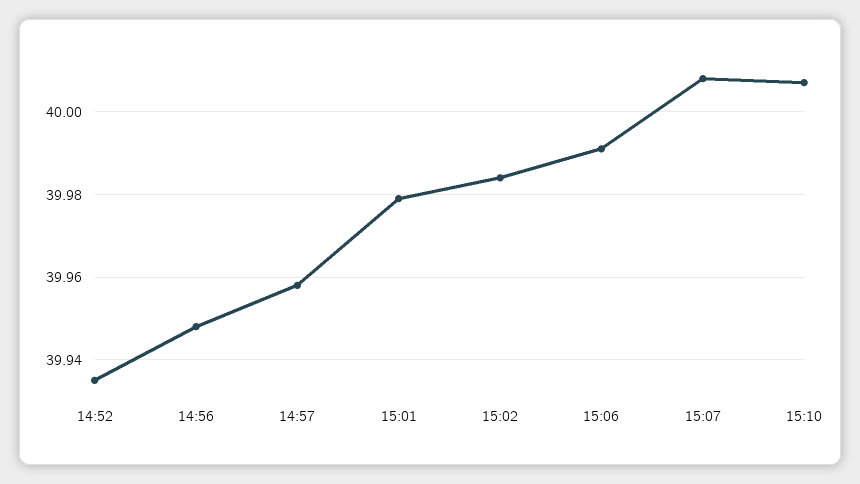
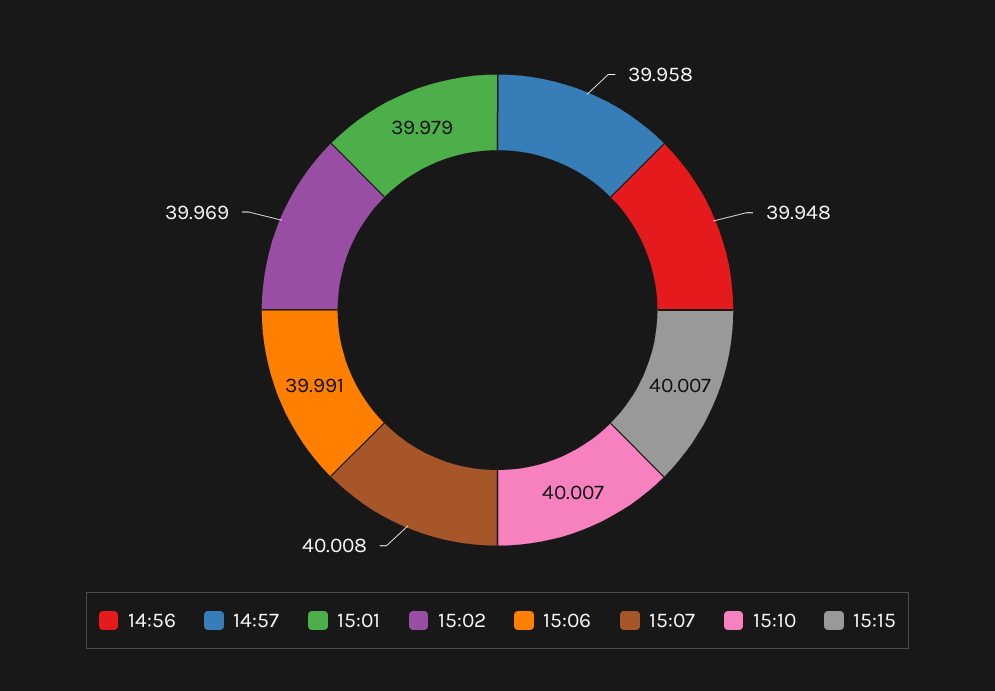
14:52: 39.935 -> none
15:02: 39.985 -> 39.969
15:15: none -> 40.007

